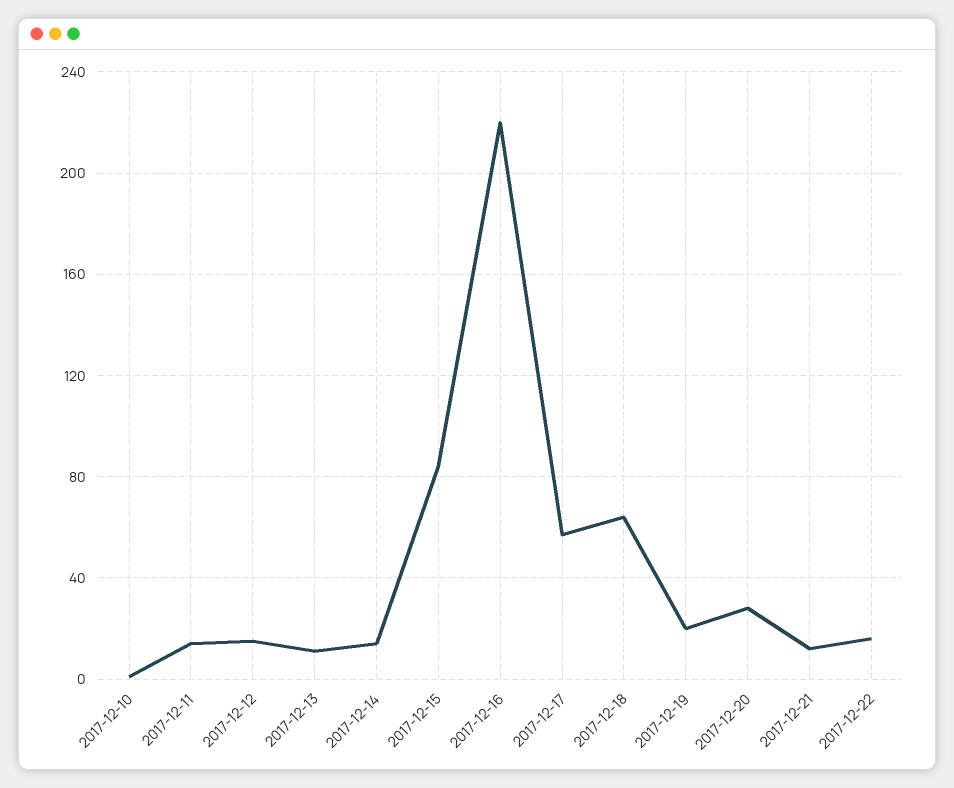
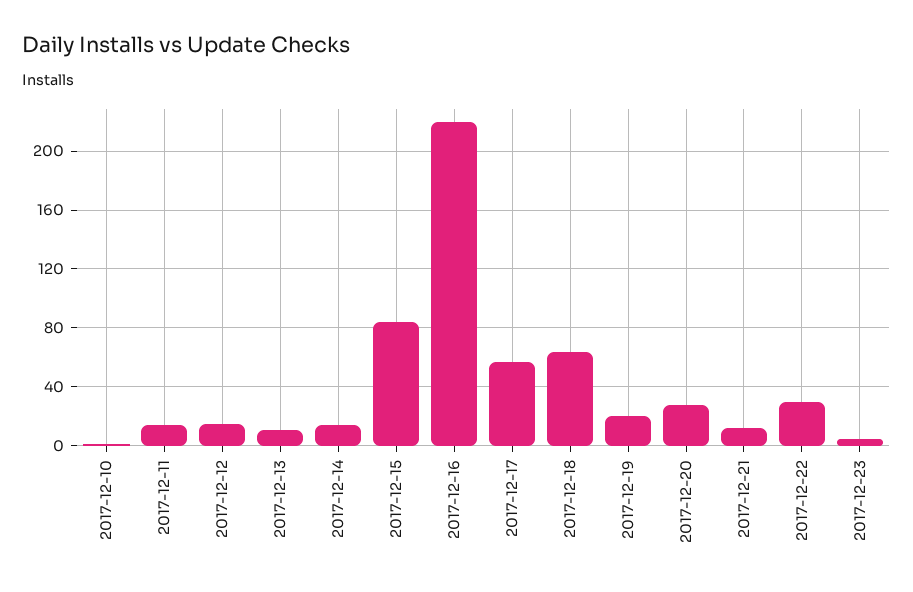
2017-12-22: 15 -> 30
2017-12-23: none -> 5

